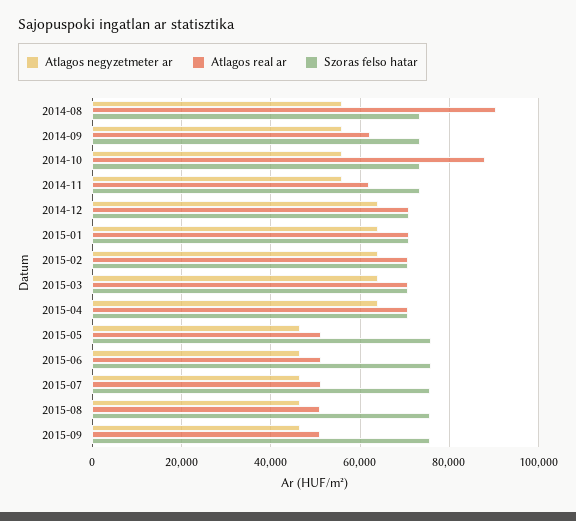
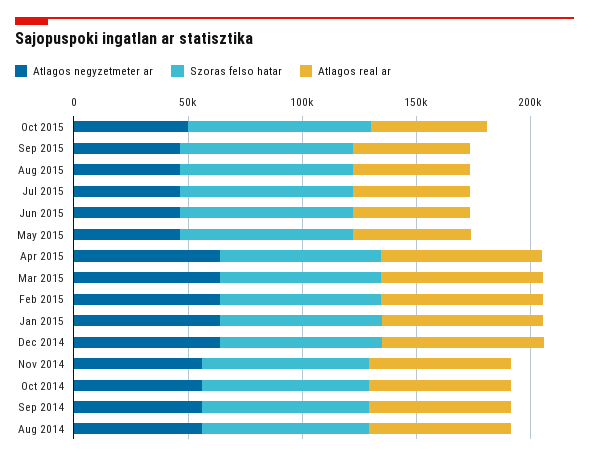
Atlagos real ar, 2014-08: 90000 -> 60000
Atlagos real ar, 2014-10: 88000 -> 60000
Atlagos negyzetmeter ar, Oct 2015: none -> 50000
Szoras felso hatar, Oct 2015: none -> 80000
Atlagos real ar, Oct 2015: none -> 50000

